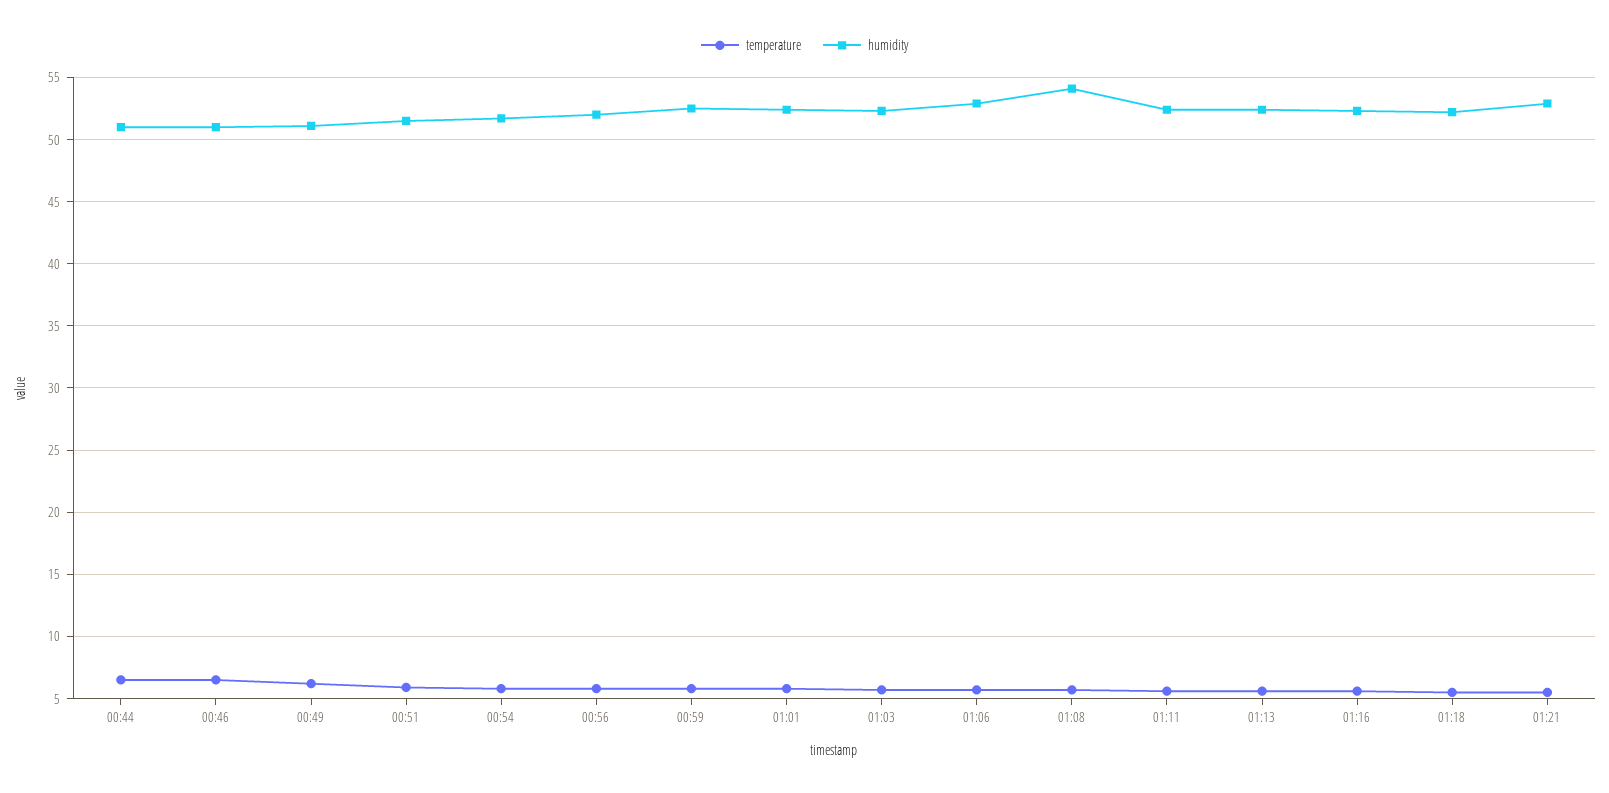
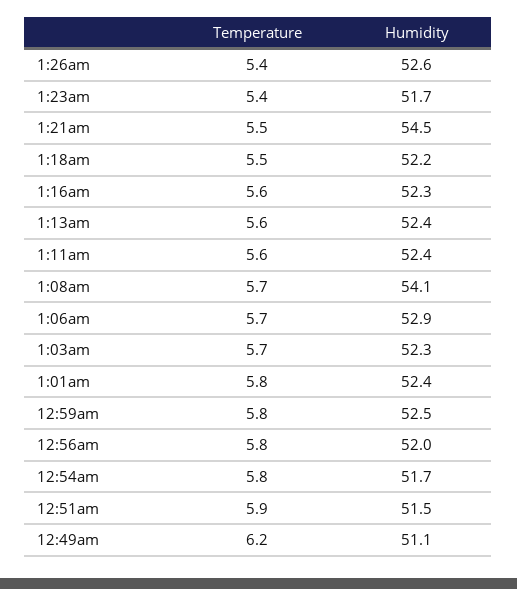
temperature, 00:44: 6.5 -> none
humidity, 00:44: 51 -> none
temperature, 00:46: 6.5 -> none
humidity, 00:46: 51 -> none
humidity, 01:21: 53 -> 54.5
temperature, 1:26am: none -> 5.4
humidity, 1:26am: none -> 52.6
temperature, 1:23am: none -> 5.4
humidity, 1:23am: none -> 51.7

